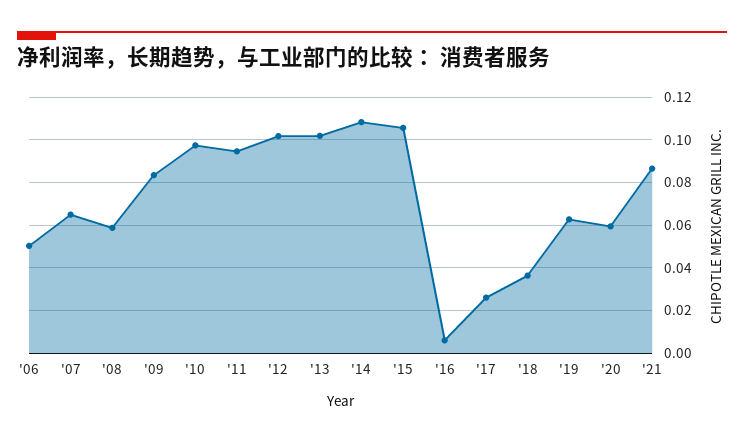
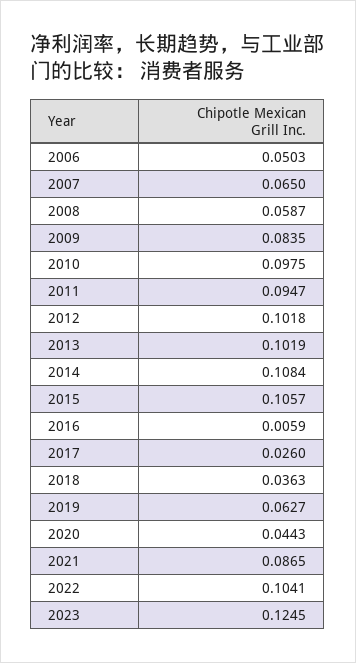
'20: 0.06 -> 0.0443
2022: none -> 0.1041
2023: none -> 0.1245

